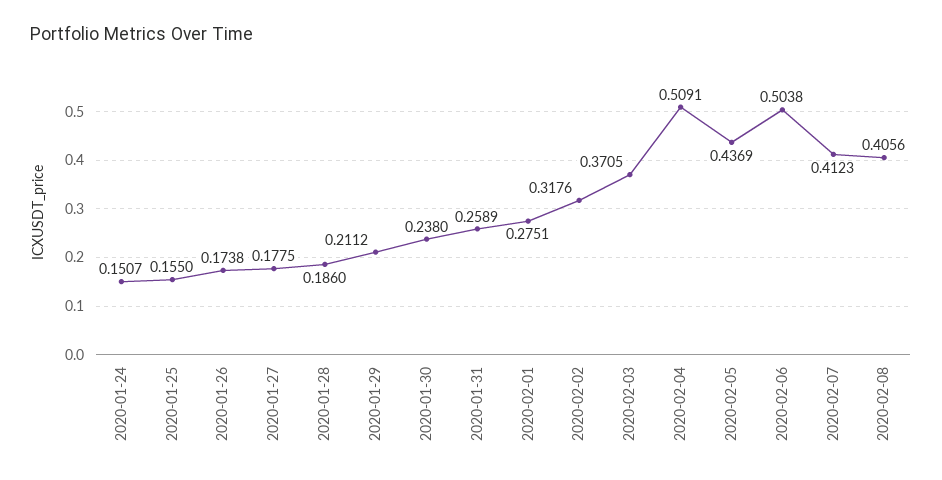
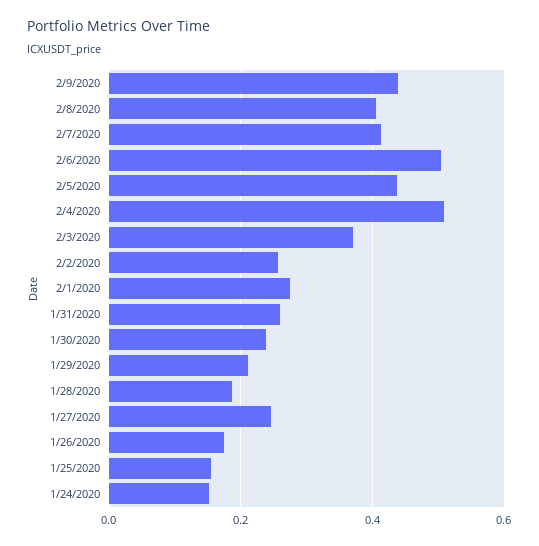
2020-01-27: 0.1775 -> 0.24
2020-02-02: 0.3176 -> 0.26
2/9/2020: none -> 0.44

